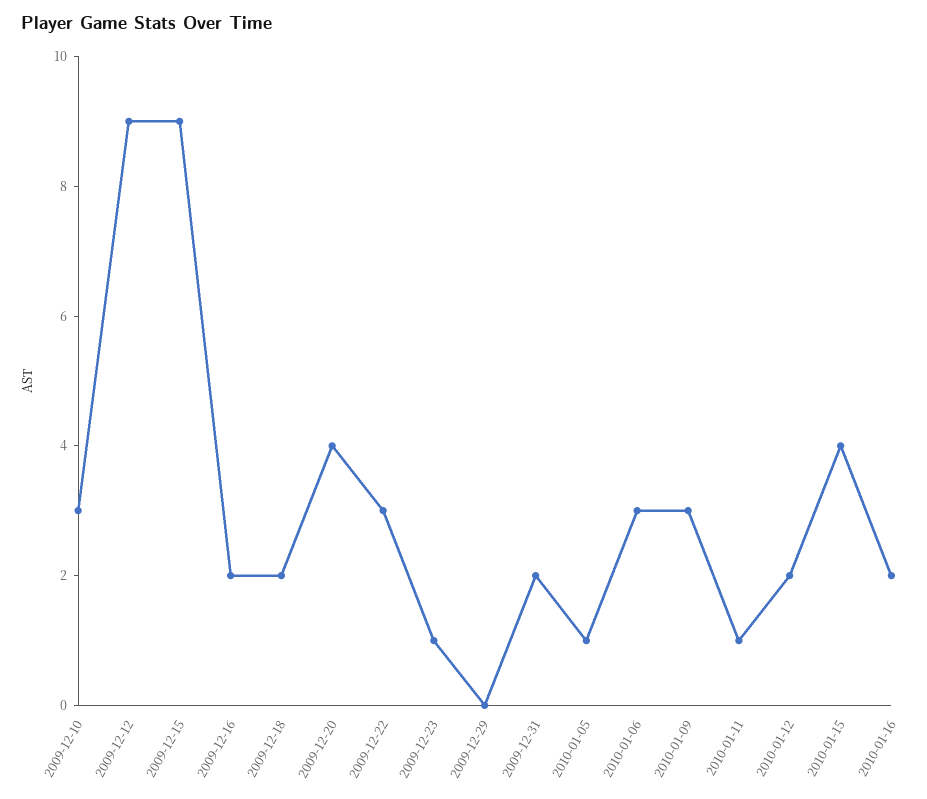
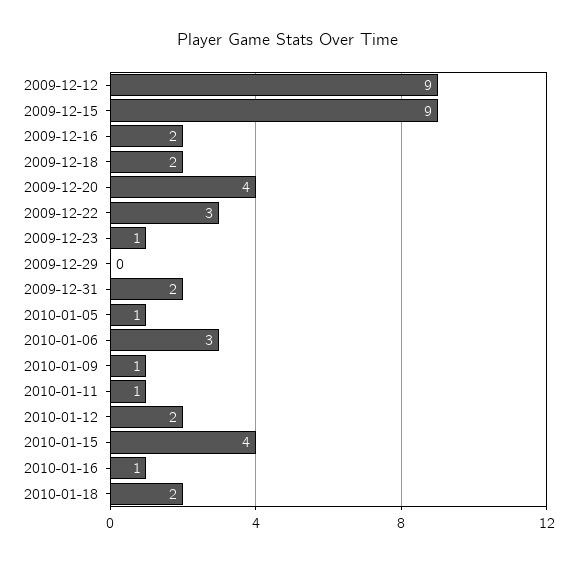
2009-12-10: 3 -> none
2010-01-09: 3 -> 1
2010-01-16: 2 -> 1
2010-01-18: none -> 2

